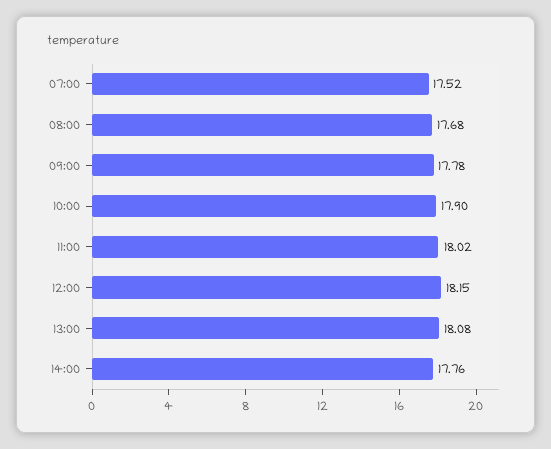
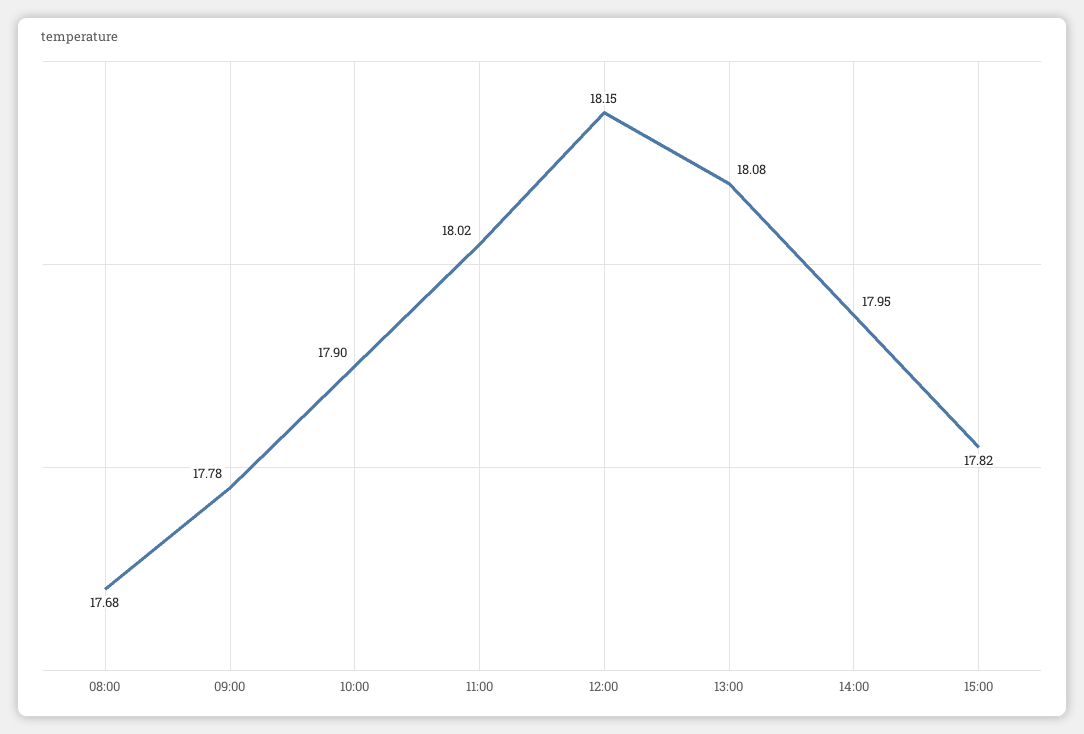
07:00: 17.52 -> none
14:00: 17.76 -> 17.95
15:00: none -> 17.82

